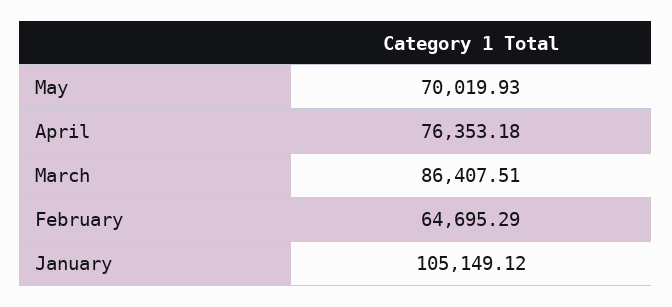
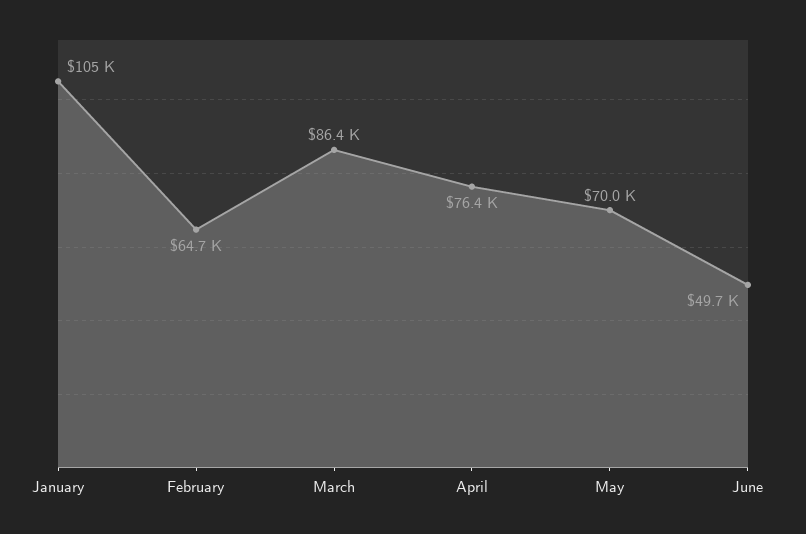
June: none -> 49700

